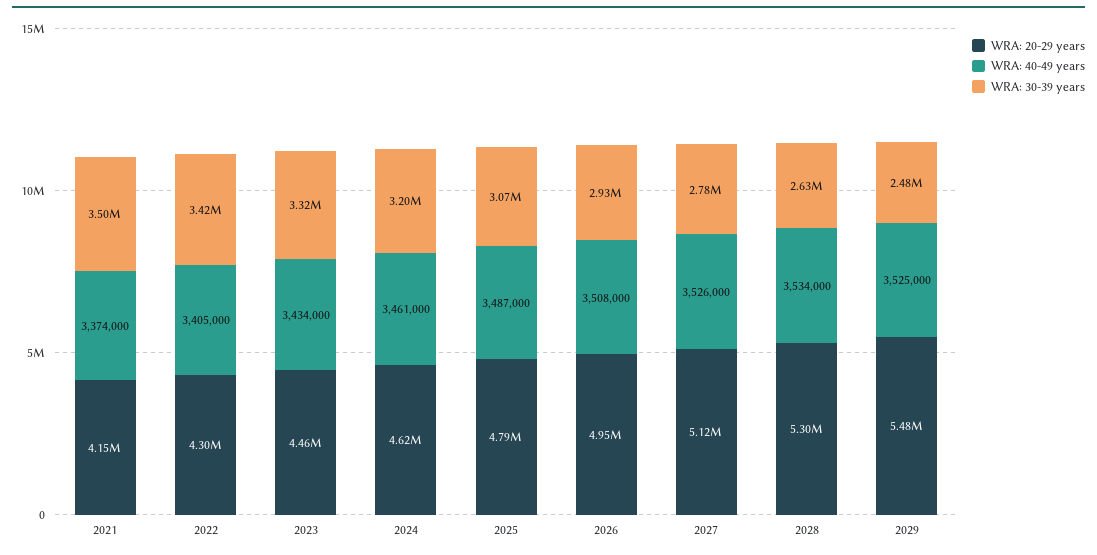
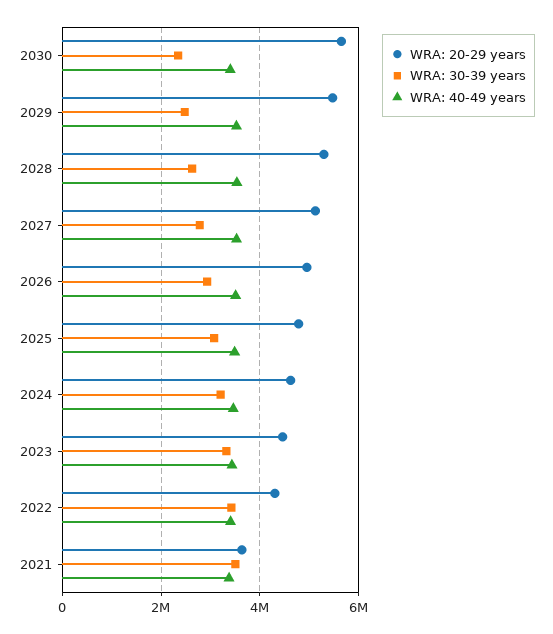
WRA: 20-29 years, 2021: 4150000 -> 3600000
WRA: 20-29 years, 2030: none -> 5600000
WRA: 30-39 years, 2030: none -> 2400000
WRA: 40-49 years, 2030: none -> 3400000

